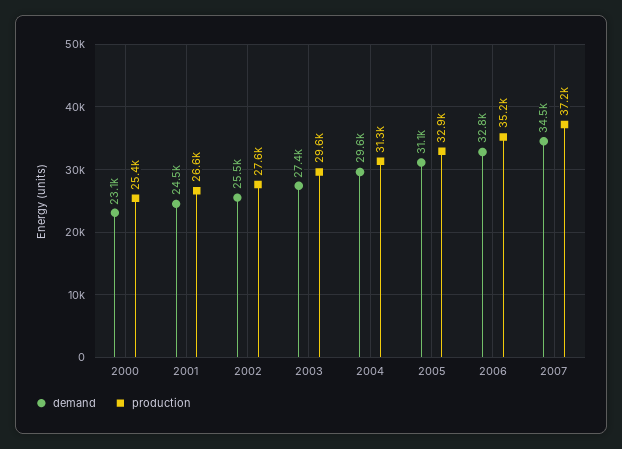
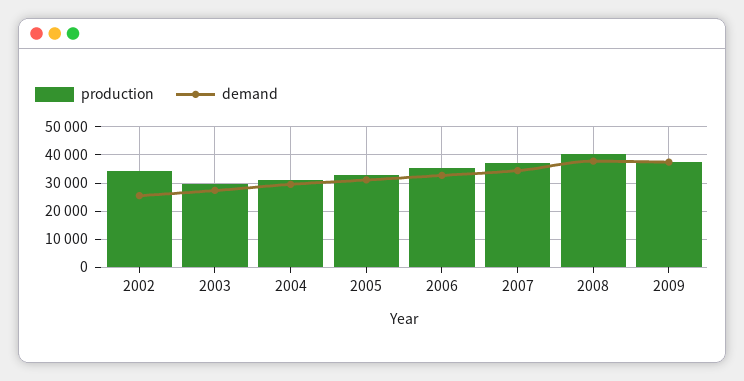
demand, 2000: 23100 -> none
production, 2000: 25400 -> none
demand, 2001: 24500 -> none
production, 2001: 26600 -> none
production, 2002: 27600 -> 35000
production, 2008: none -> 40000
demand, 2008: none -> 37500
production, 2009: none -> 37500
demand, 2009: none -> 37500

